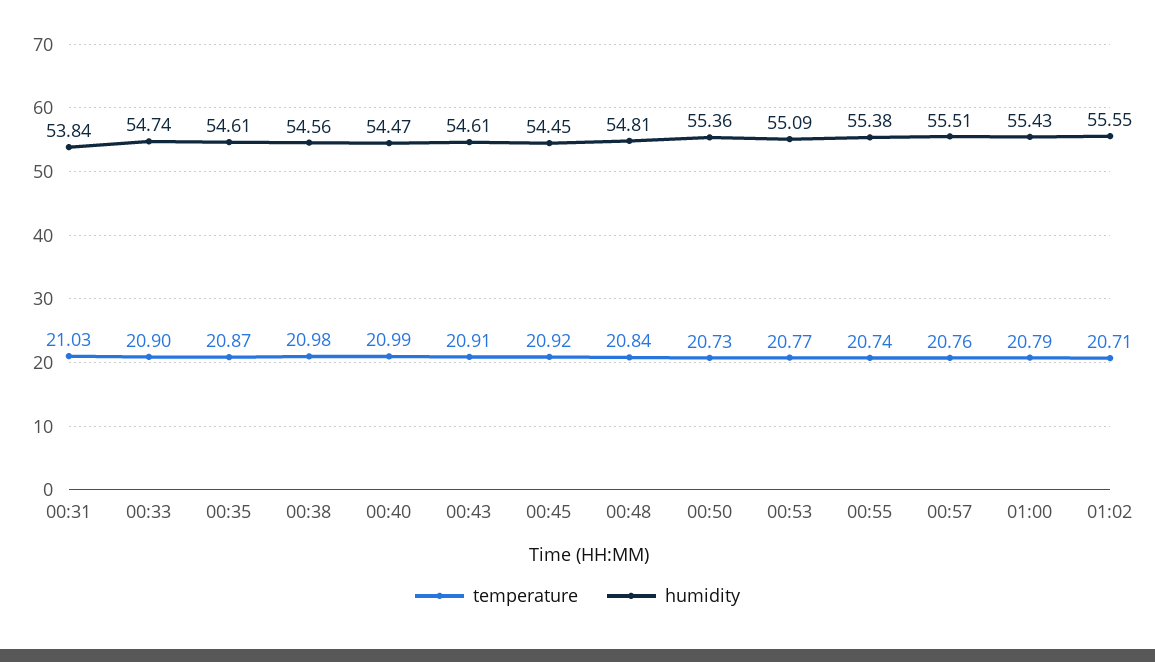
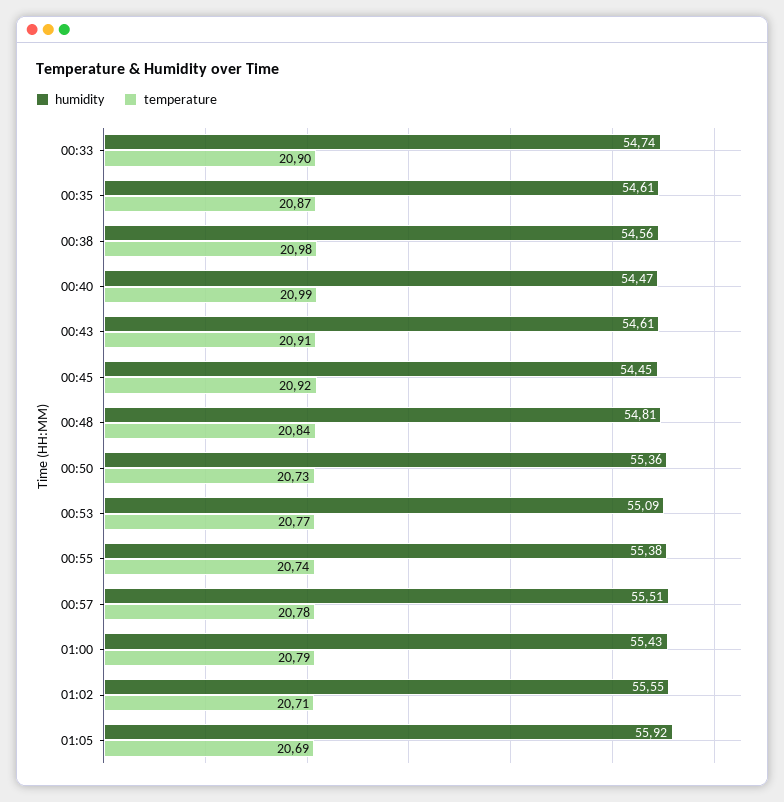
temperature, 00:31: 21.03 -> none
humidity, 00:31: 53.84 -> none
temperature, 00:57: 20.76 -> 20.78
humidity, 01:05: none -> 55.92
temperature, 01:05: none -> 20.69

